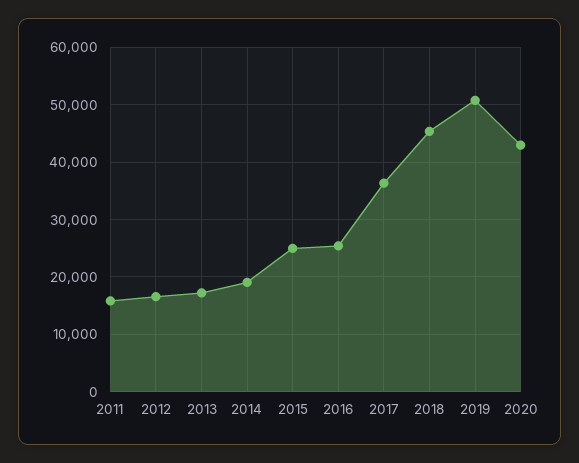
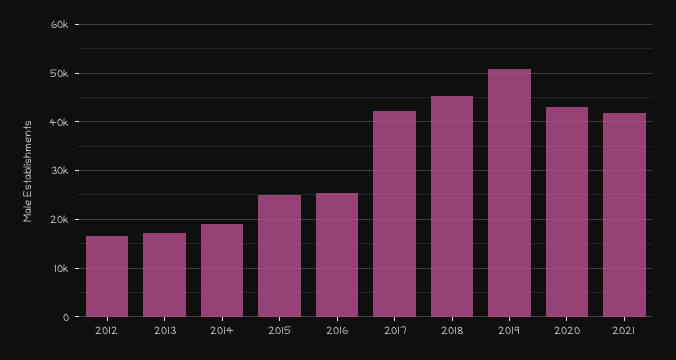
2011: 16000 -> none
2017: 36000 -> 42000
2021: none -> 42000

